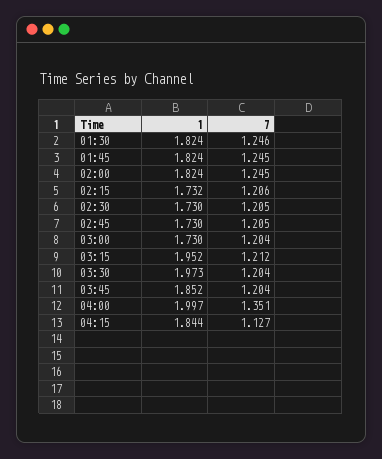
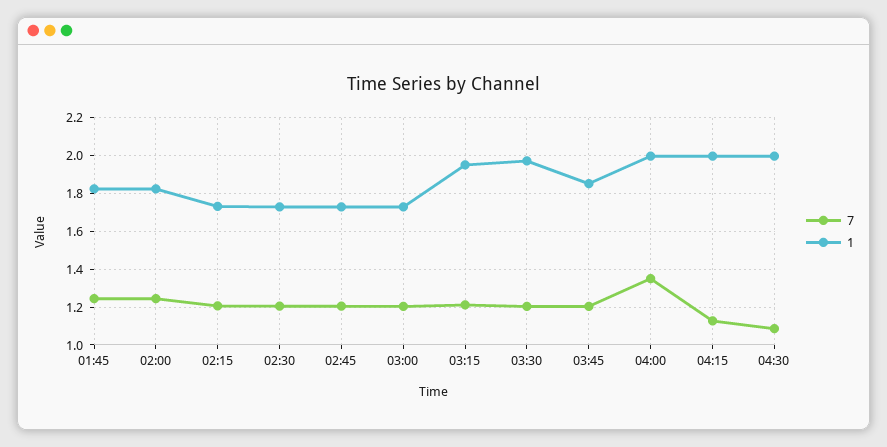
1, 01:30: 1.824 -> none
7, 01:30: 1.246 -> none
1, 04:15: 1.844 -> 2
7, 04:30: none -> 1.1
1, 04:30: none -> 2

